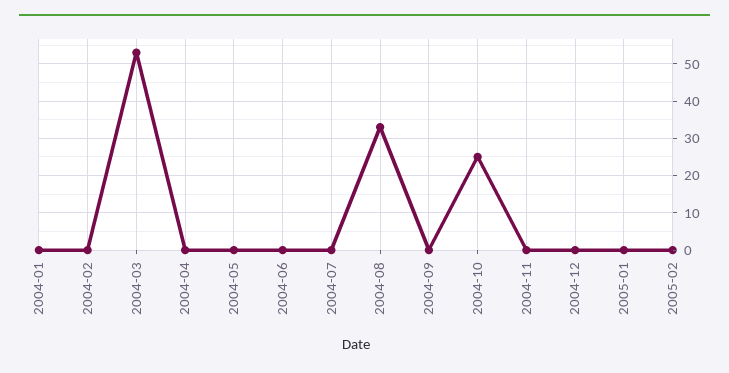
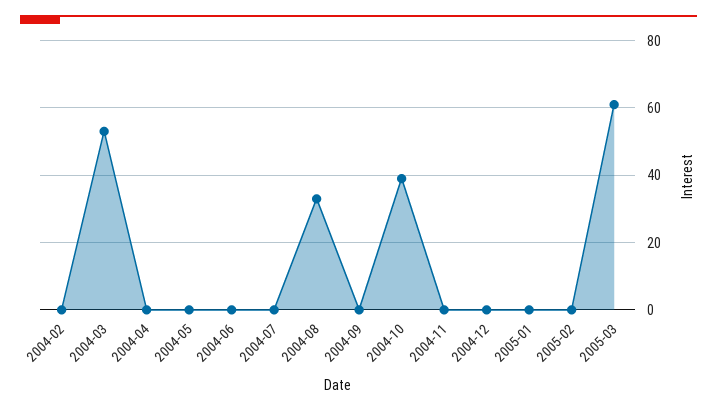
2004-01: 0 -> none
2004-10: 25 -> 40
2005-03: none -> 60

